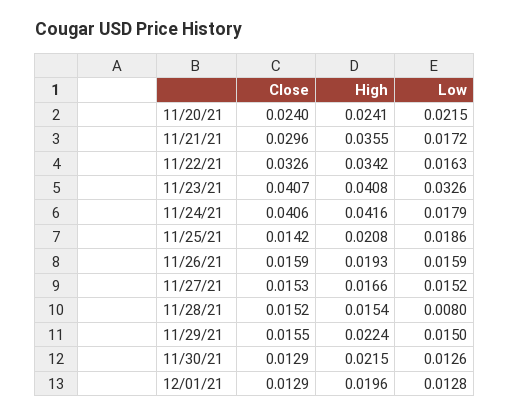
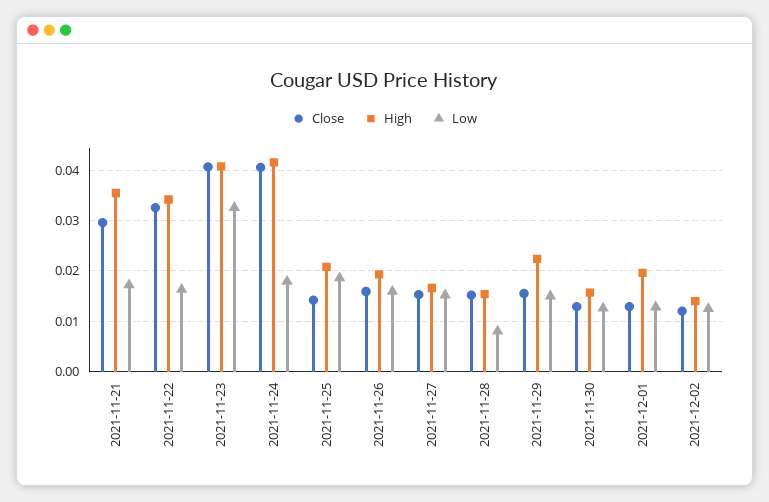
Close, 11/20/21: 0.024 -> none
High, 11/20/21: 0.0241 -> none
Low, 11/20/21: 0.0215 -> none
High, 11/30/21: 0.0215 -> 0.016
Close, 2021-12-02: none -> 0.012
High, 2021-12-02: none -> 0.014
Low, 2021-12-02: none -> 0.012

